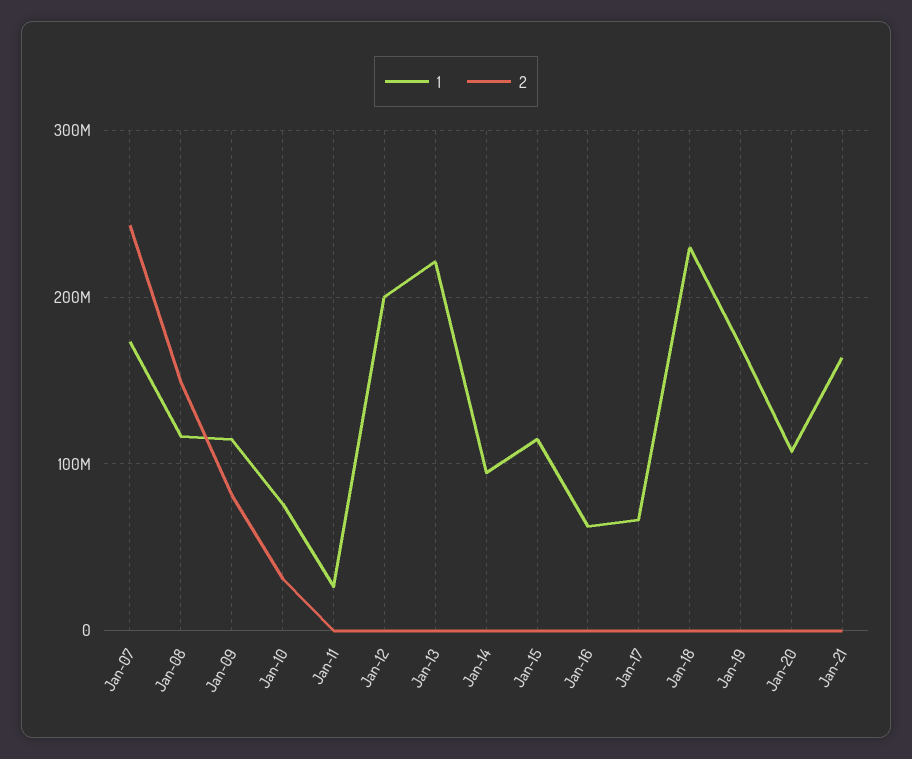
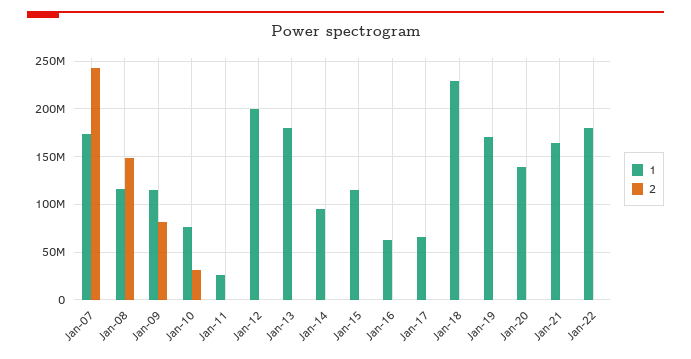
1, Jan-13: 220000000 -> 180000000
1, Jan-20: 110000000 -> 140000000
1, Jan-22: none -> 180000000
2, Jan-22: none -> 0

